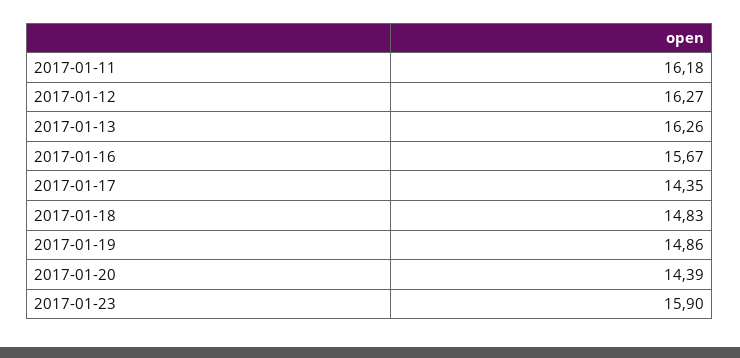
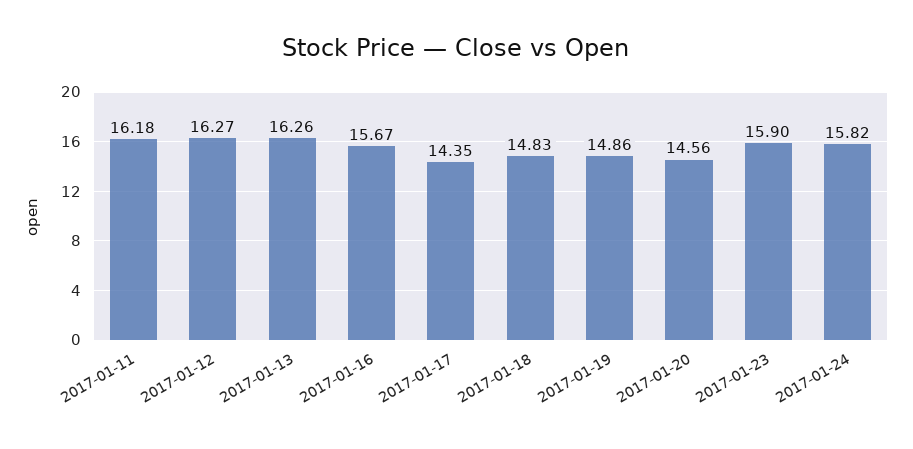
2017-01-20: 14.39 -> 14.56
2017-01-24: none -> 15.82

